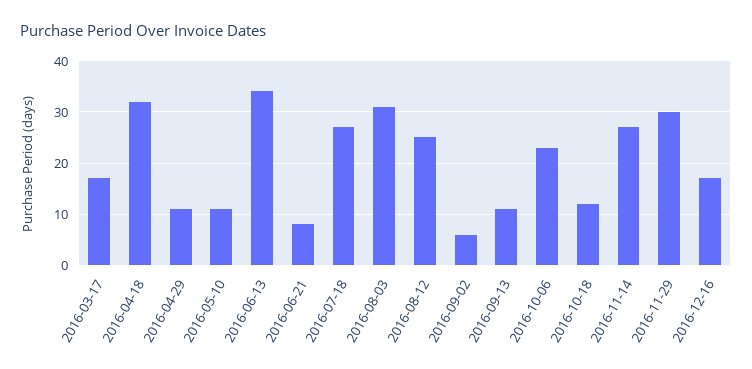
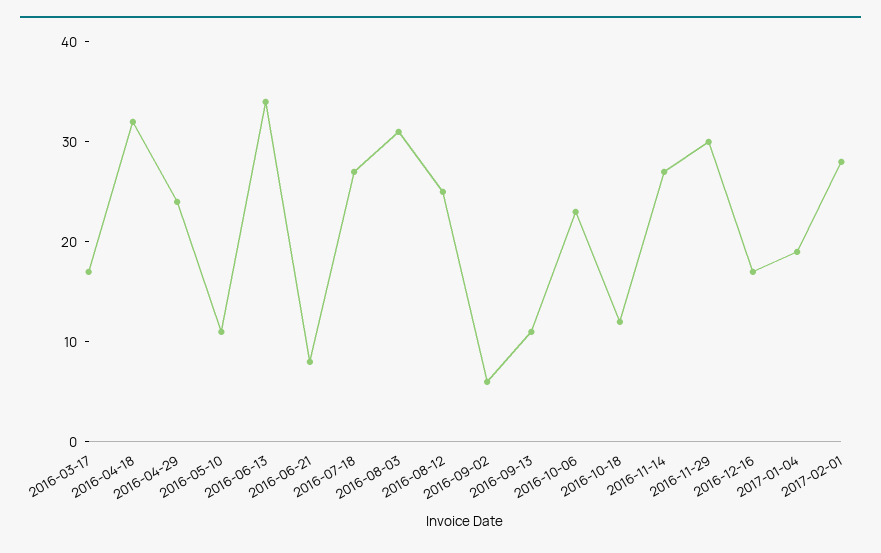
2016-04-29: 10 -> 24
2017-01-04: none -> 19
2017-02-01: none -> 28

